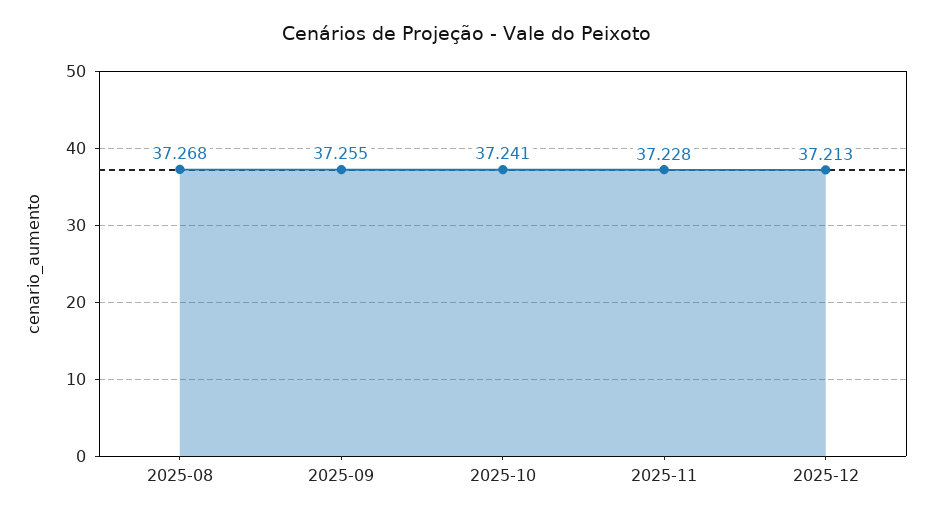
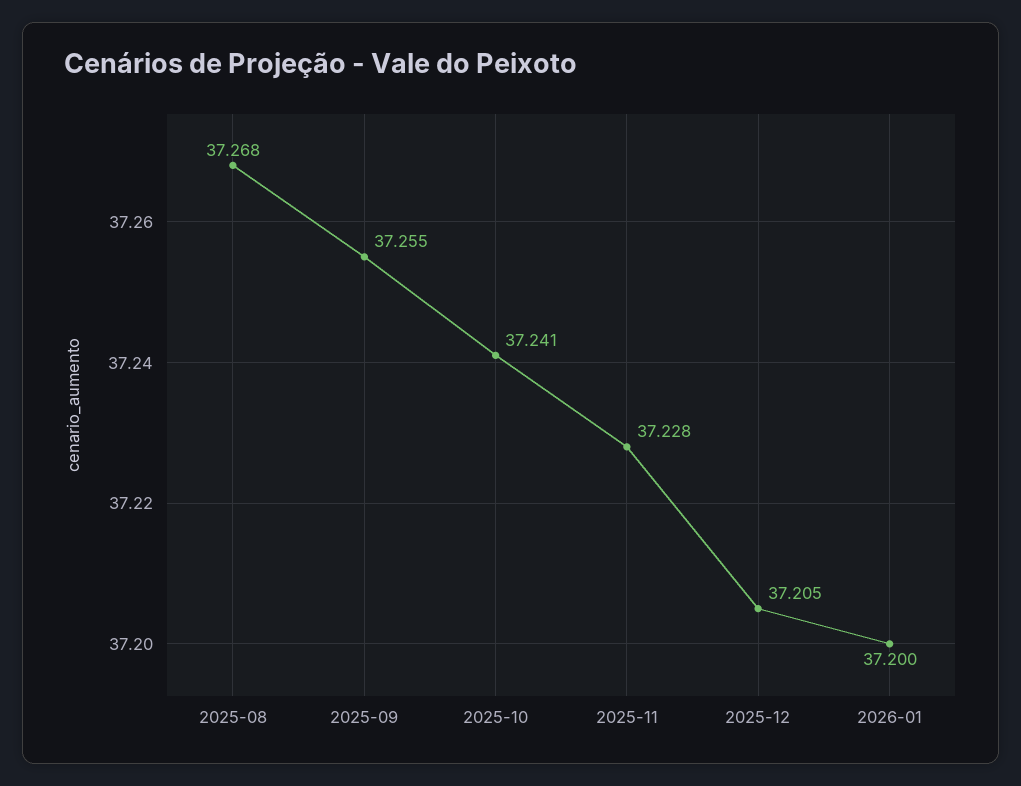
2025-12: 37.213 -> 37.205
2026-01: none -> 37.2

